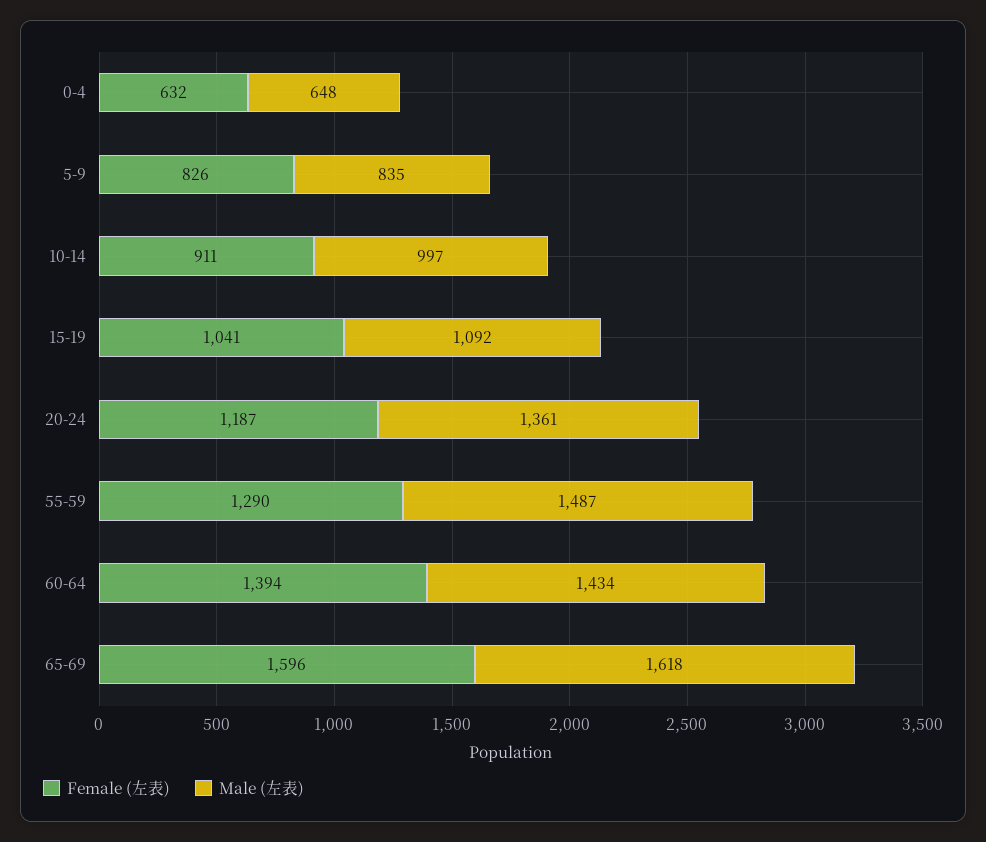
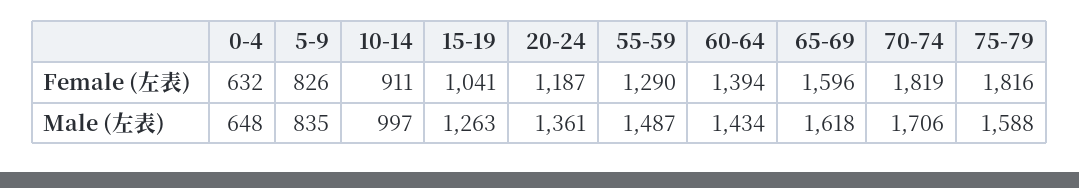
Male (左表), 15-19: 1092 -> 1263
Female (左表), 70-74: none -> 1819
Female (左表), 75-79: none -> 1816
Male (左表), 70-74: none -> 1706
Male (左表), 75-79: none -> 1588

